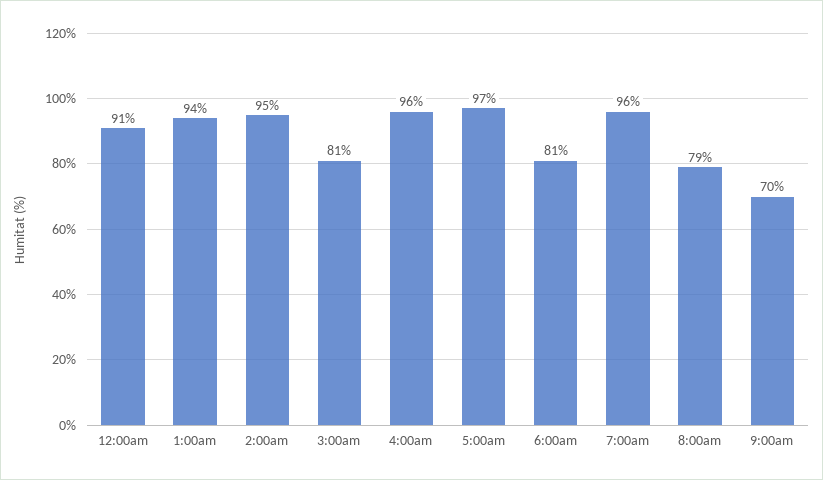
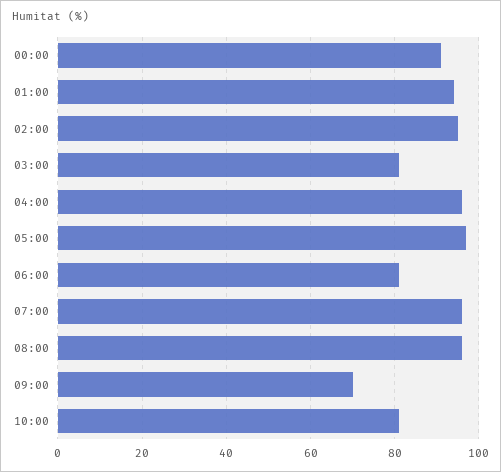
8:00am: 79 -> 95
10:00: none -> 80

